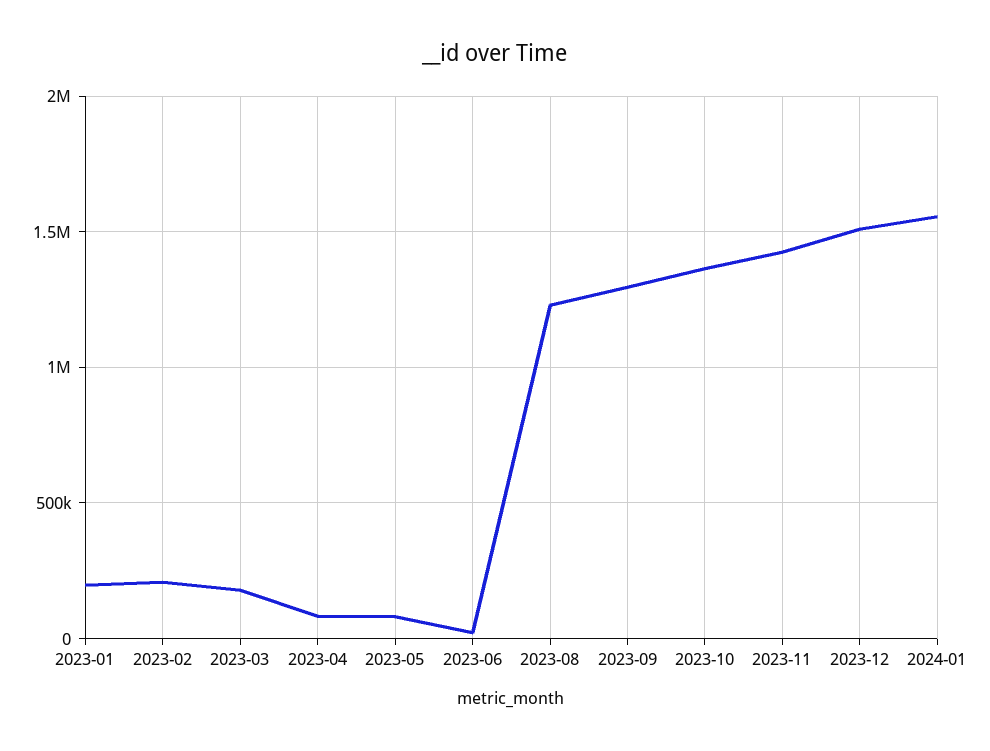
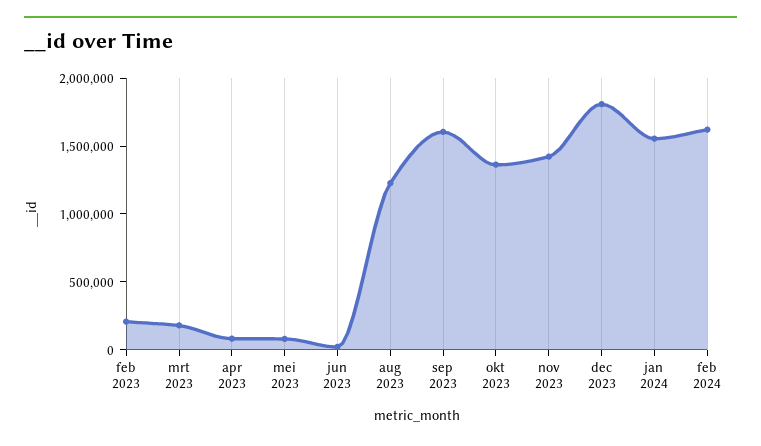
2023-01: 200000 -> none
2023-09: 1300000 -> 1600000
2023-12: 1500000 -> 1800000
feb 2024: none -> 1600000

